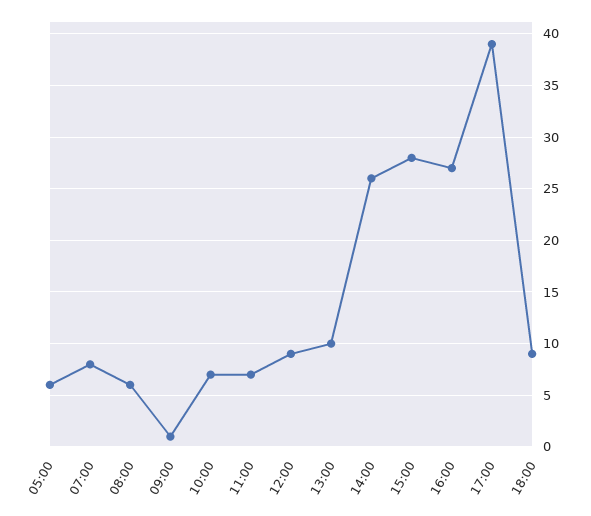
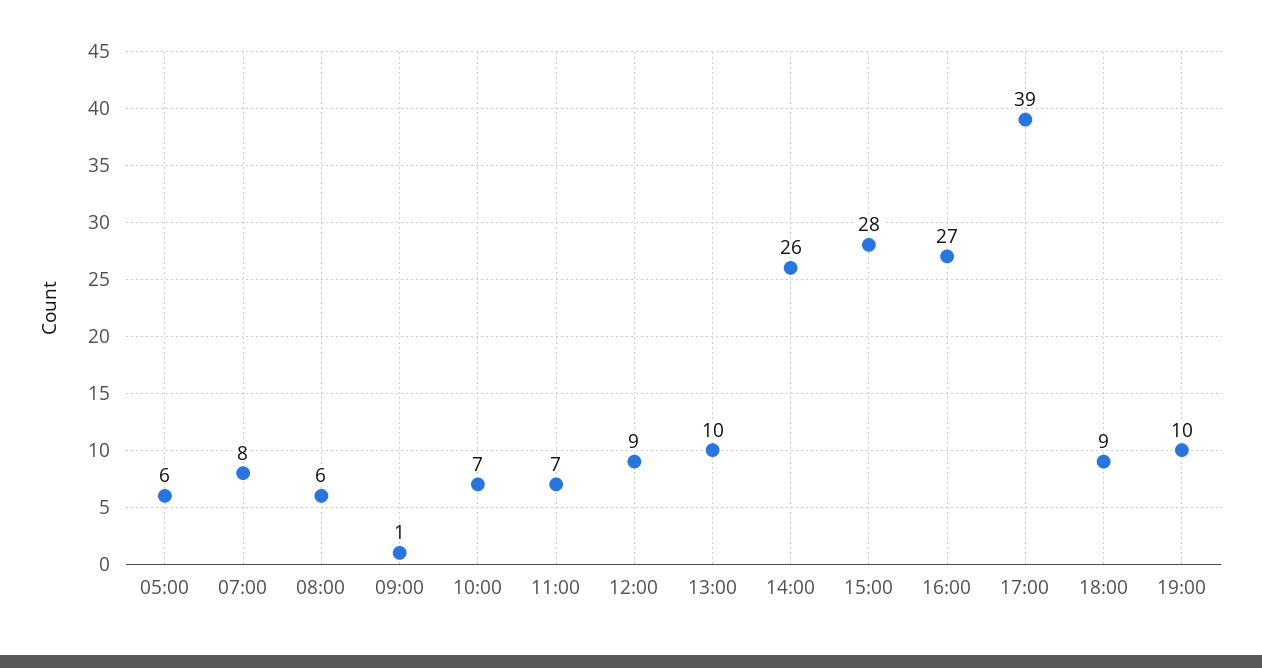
19:00: none -> 10

